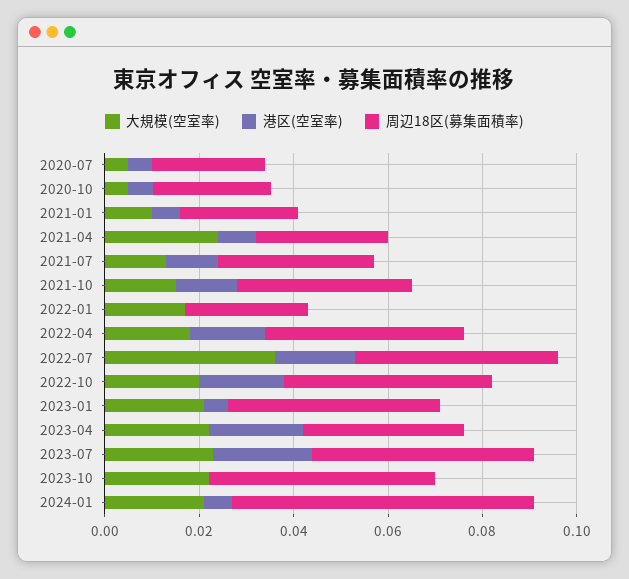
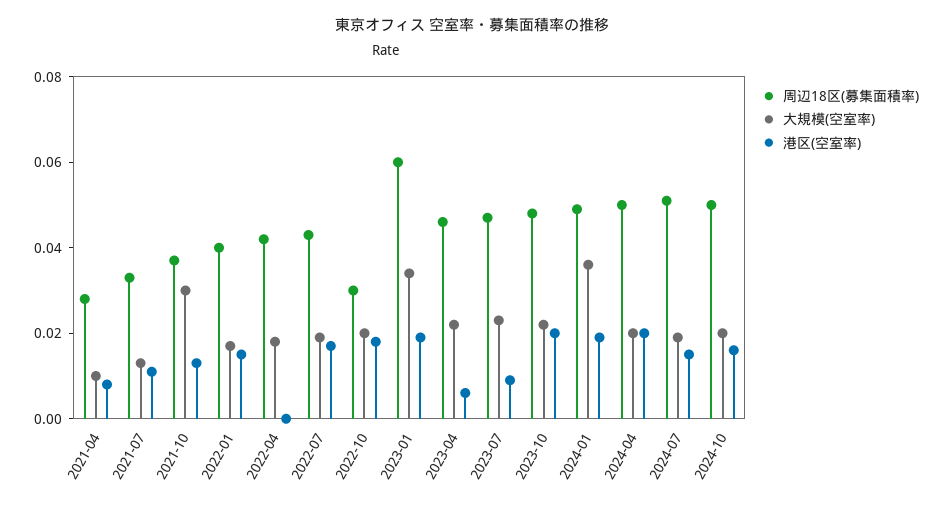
大規模(空室率), 2020-07: 0.005 -> none
港区(空室率), 2020-07: 0.005 -> none
周辺18区(募集面積率), 2020-07: 0.025 -> none
大規模(空室率), 2020-10: 0.005 -> none
港区(空室率), 2020-10: 0.005 -> none
周辺18区(募集面積率), 2020-10: 0.025 -> none
大規模(空室率), 2021-01: 0.01 -> none
港区(空室率), 2021-01: 0.005 -> none
周辺18区(募集面積率), 2021-01: 0.025 -> none
大規模(空室率), 2021-04: 0.025 -> 0.01
大規模(空室率), 2021-10: 0.015 -> 0.03
港区(空室率), 2022-01: 0 -> 0.015
周辺18区(募集面積率), 2022-01: 0.025 -> 0.04
港区(空室率), 2022-04: 0.015 -> 0
大規模(空室率), 2022-07: 0.035 -> 0.02
周辺18区(募集面積率), 2022-10: 0.045 -> 0.03
大規模(空室率), 2023-01: 0.02 -> 0.035
港区(空室率), 2023-01: 0.005 -> 0.02
周辺18区(募集面積率), 2023-01: 0.045 -> 0.06
港区(空室率), 2023-04: 0.02 -> 0.005
周辺18区(募集面積率), 2023-04: 0.035 -> 0.045
港区(空室率), 2023-07: 0.02 -> 0.01
港区(空室率), 2023-10: 0 -> 0.02
大規模(空室率), 2024-01: 0.02 -> 0.035
港区(空室率), 2024-01: 0.005 -> 0.02
周辺18区(募集面積率), 2024-01: 0.065 -> 0.05
周辺18区(募集面積率), 2024-04: none -> 0.05
大規模(空室率), 2024-04: none -> 0.02
港区(空室率), 2024-04: none -> 0.02
周辺18区(募集面積率), 2024-07: none -> 0.05
大規模(空室率), 2024-07: none -> 0.02
港区(空室率), 2024-07: none -> 0.015
周辺18区(募集面積率), 2024-10: none -> 0.05
大規模(空室率), 2024-10: none -> 0.02
港区(空室率), 2024-10: none -> 0.015

